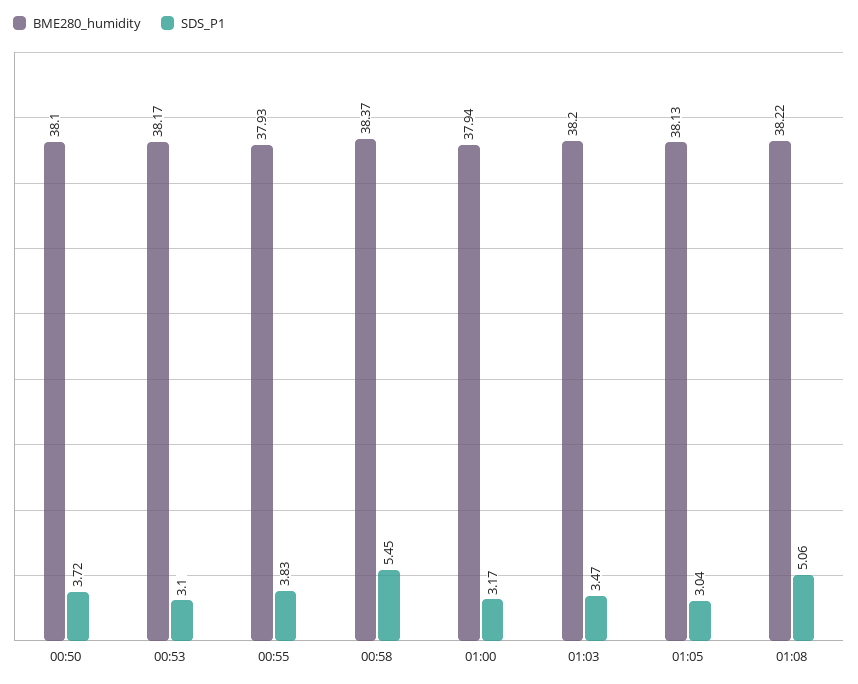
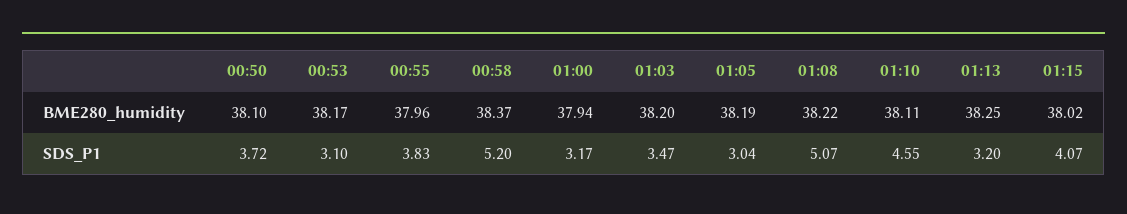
BME280_humidity, 00:55: 37.93 -> 37.96
SDS_P1, 00:58: 5.45 -> 5.2
BME280_humidity, 01:05: 38.13 -> 38.19
SDS_P1, 01:08: 5.06 -> 5.07
BME280_humidity, 01:10: none -> 38.11
BME280_humidity, 01:13: none -> 38.25
BME280_humidity, 01:15: none -> 38.02
SDS_P1, 01:10: none -> 4.55
SDS_P1, 01:13: none -> 3.2
SDS_P1, 01:15: none -> 4.07

